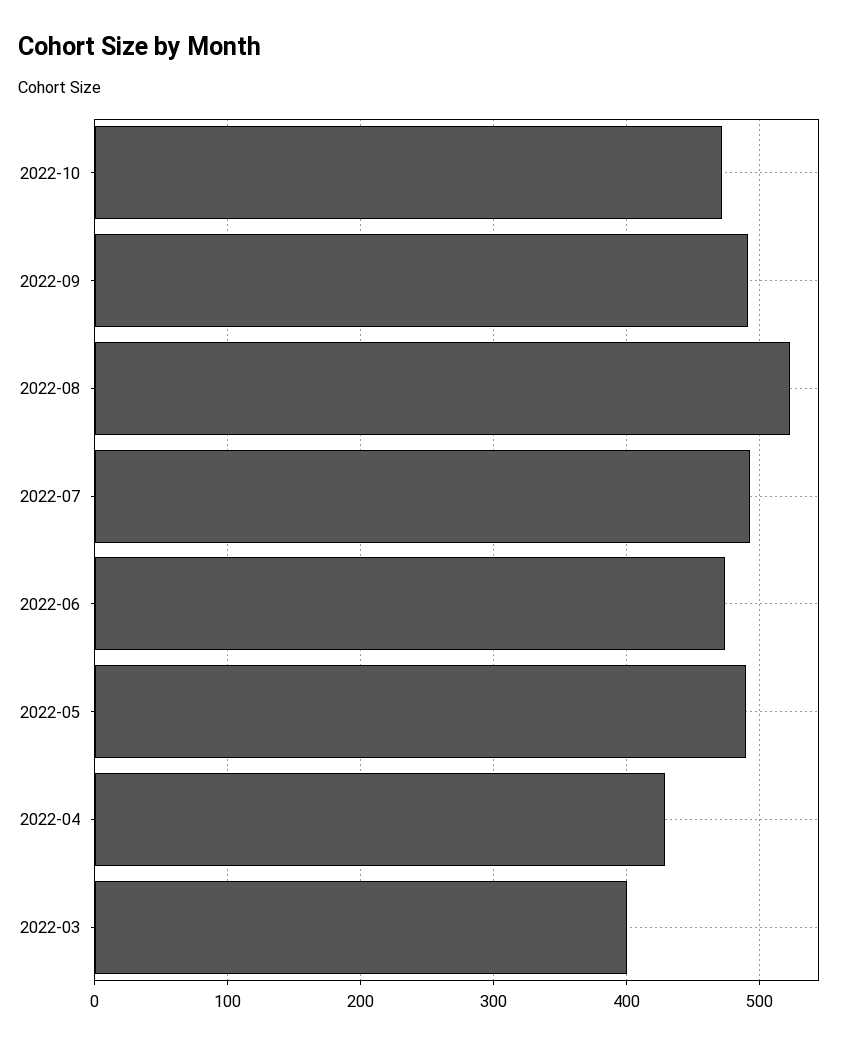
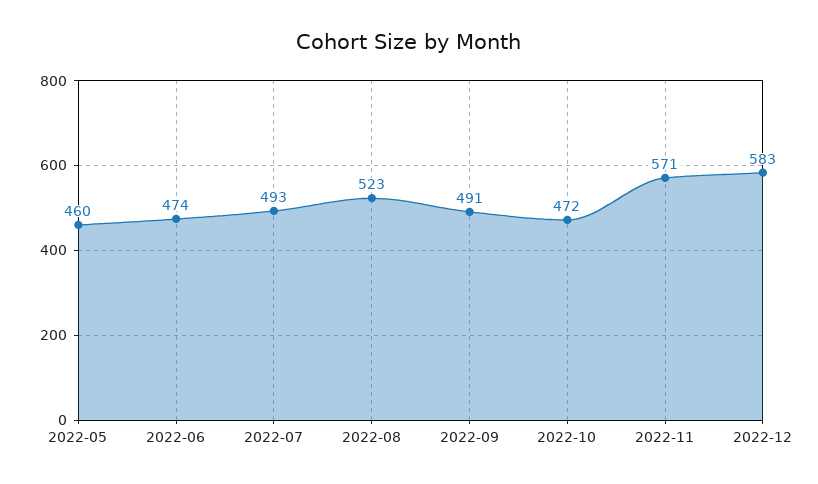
2022-05: 490 -> 460
2022-04: 430 -> none
2022-03: 400 -> none
2022-11: none -> 571
2022-12: none -> 583

